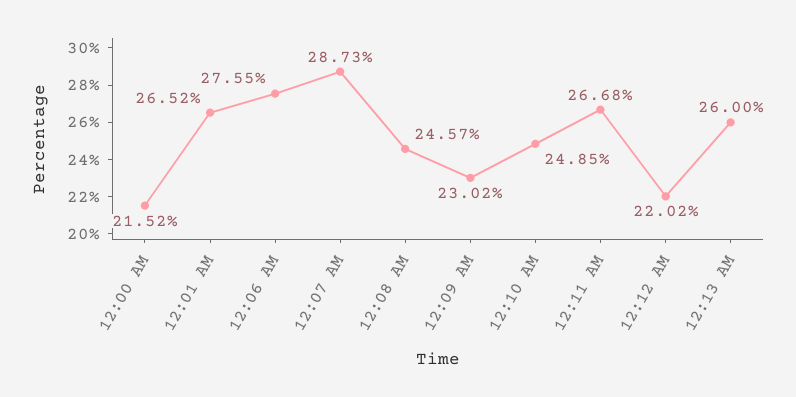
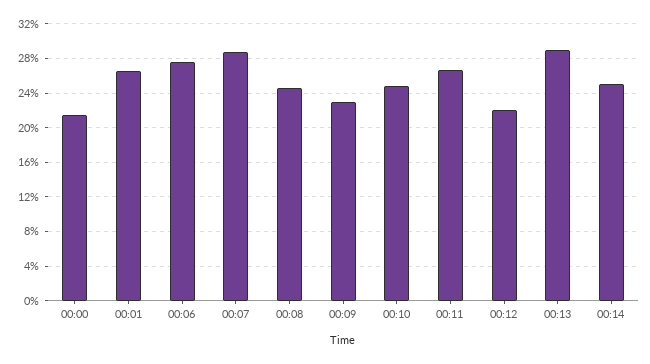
12:13 AM: 26 -> 29
00:14: none -> 25

